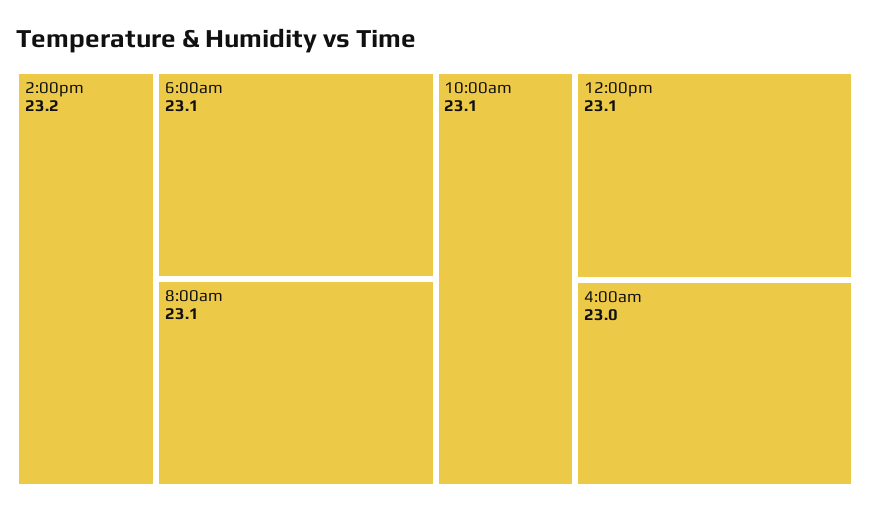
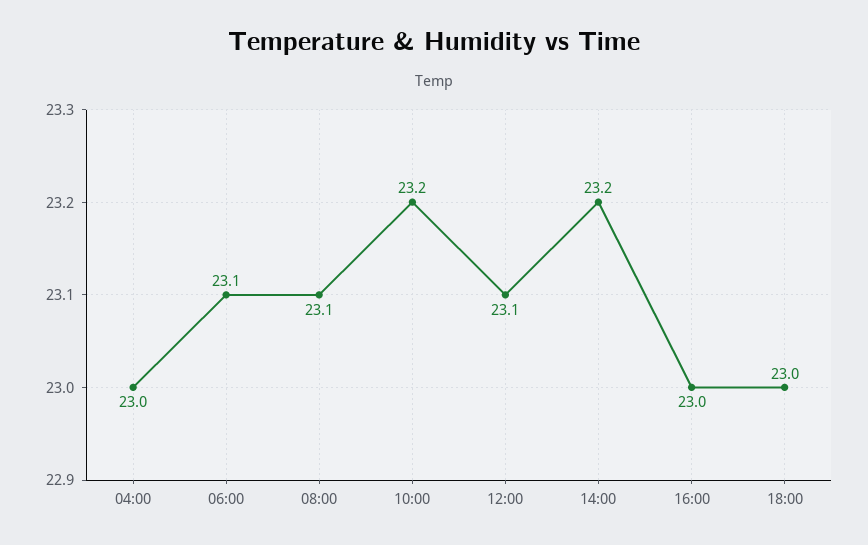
10:00am: 23.1 -> 23.2
16:00: none -> 23
18:00: none -> 23

